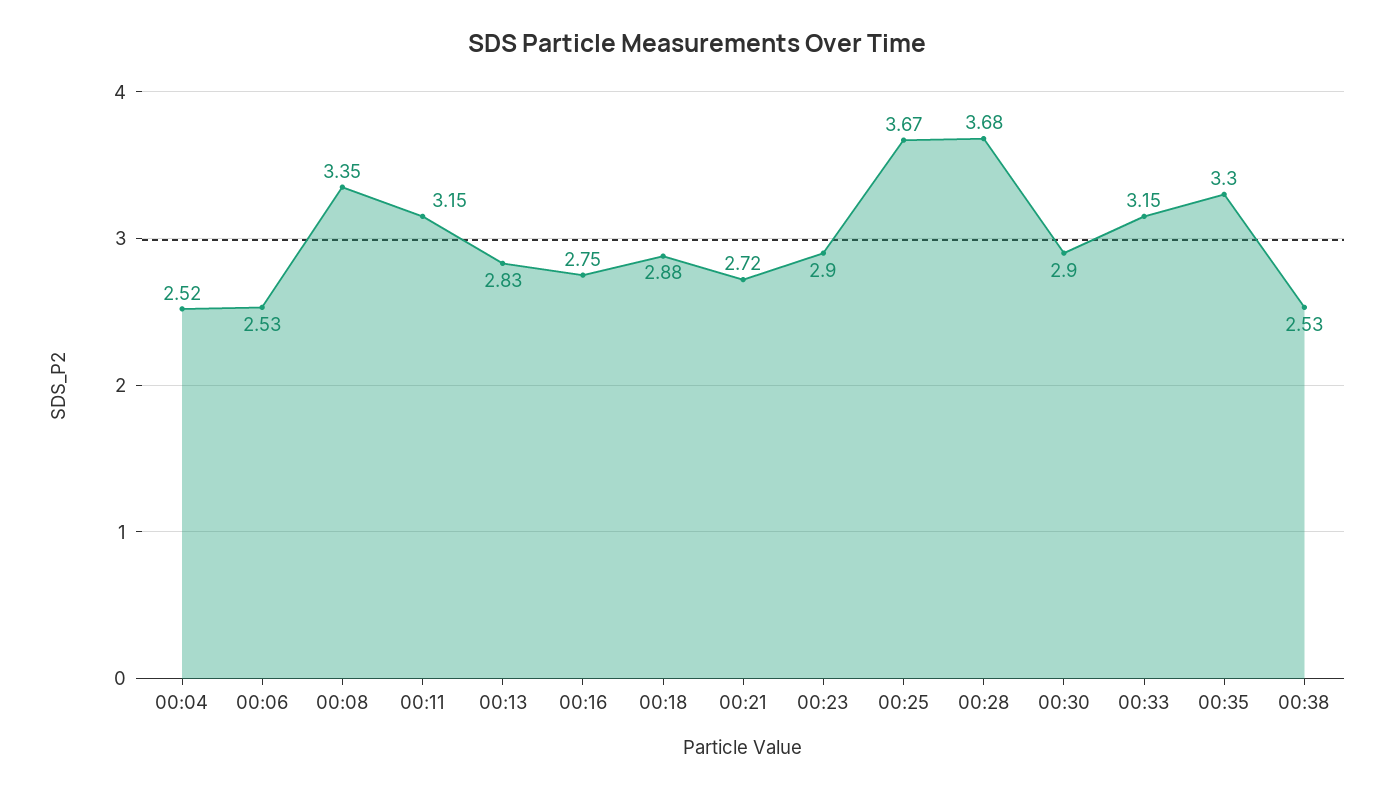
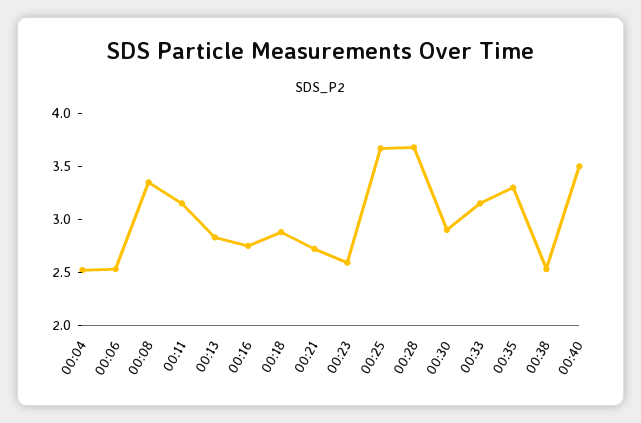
00:23: 2.9 -> 2.6
00:40: none -> 3.5

